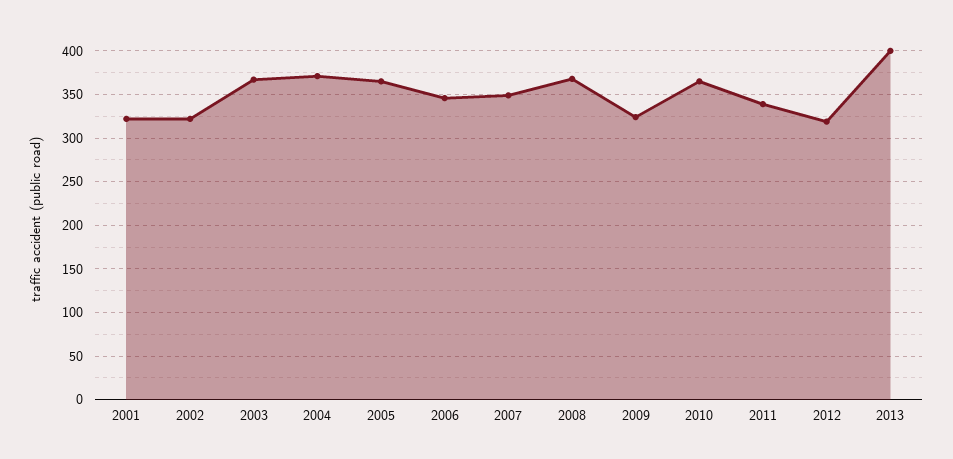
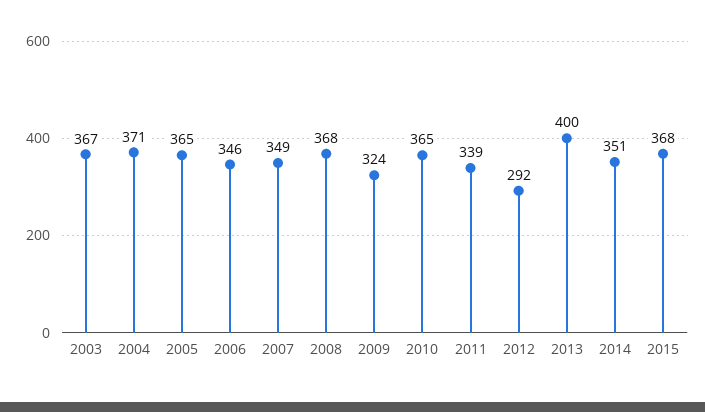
2001: 320 -> none
2002: 320 -> none
2012: 320 -> 292
2014: none -> 351
2015: none -> 368

